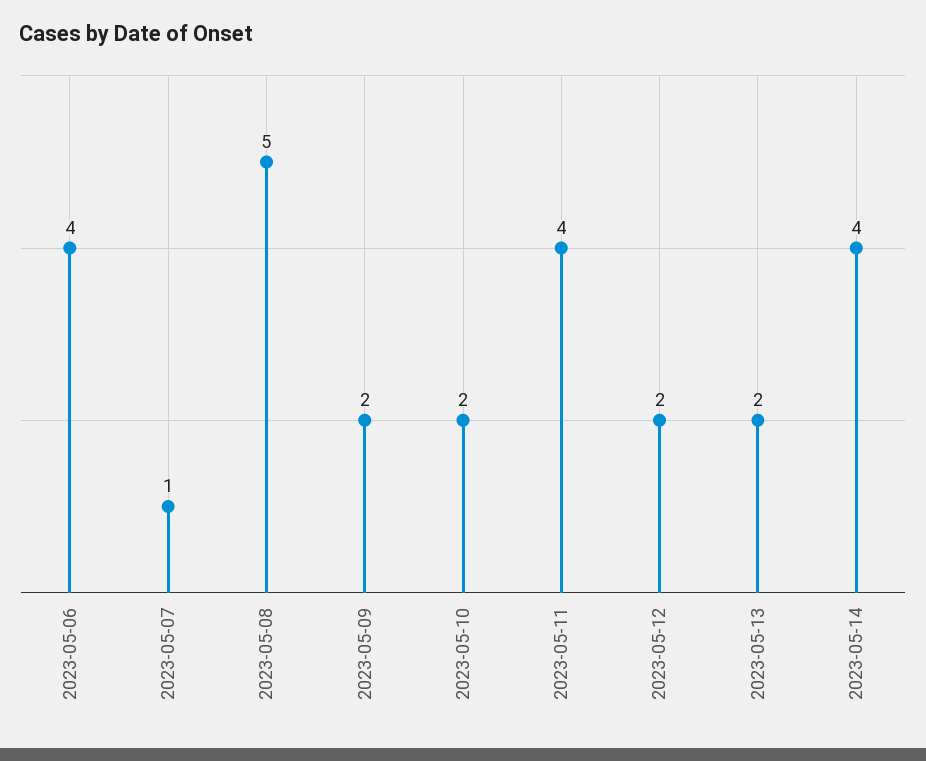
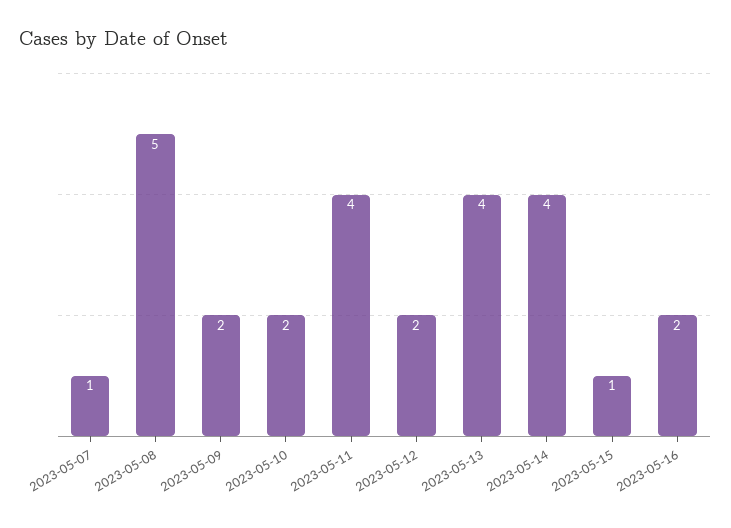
2023-05-06: 4 -> none
2023-05-13: 2 -> 4
2023-05-15: none -> 1
2023-05-16: none -> 2

